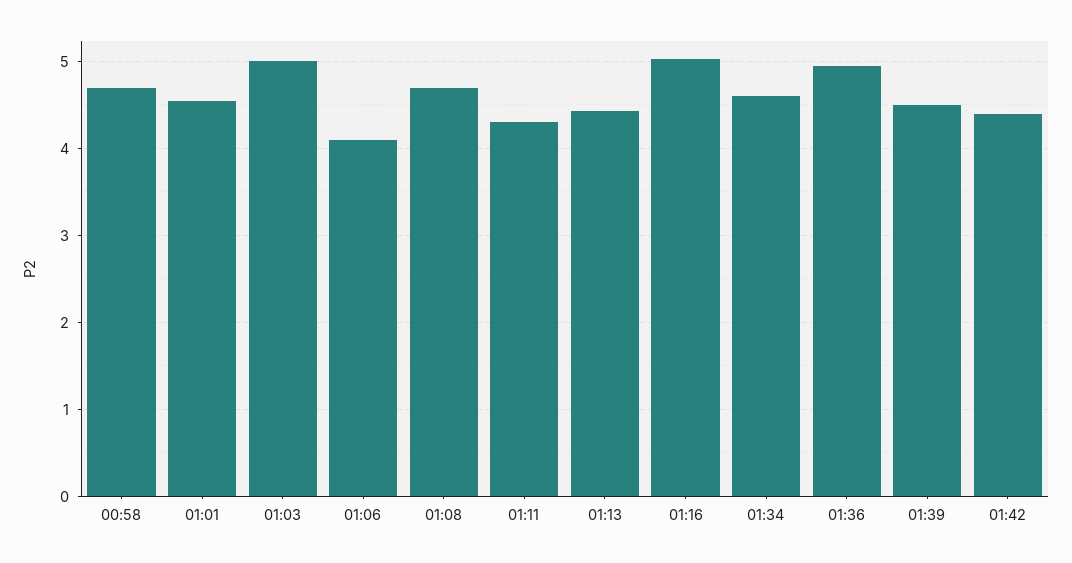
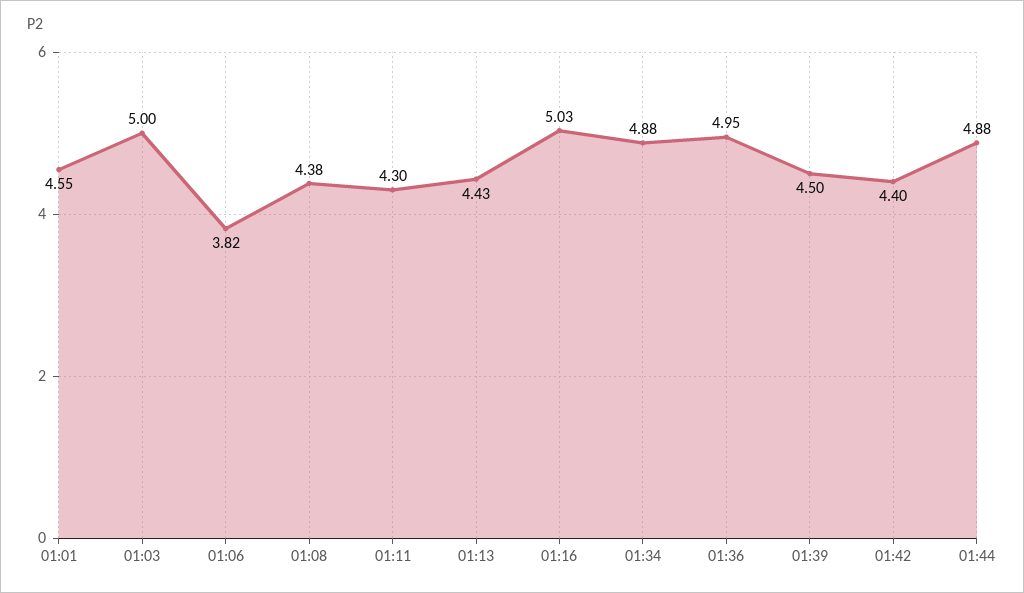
00:58: 4.7 -> none
01:06: 4.1 -> 3.82
01:08: 4.7 -> 4.38
01:34: 4.6 -> 4.88
01:44: none -> 4.88

